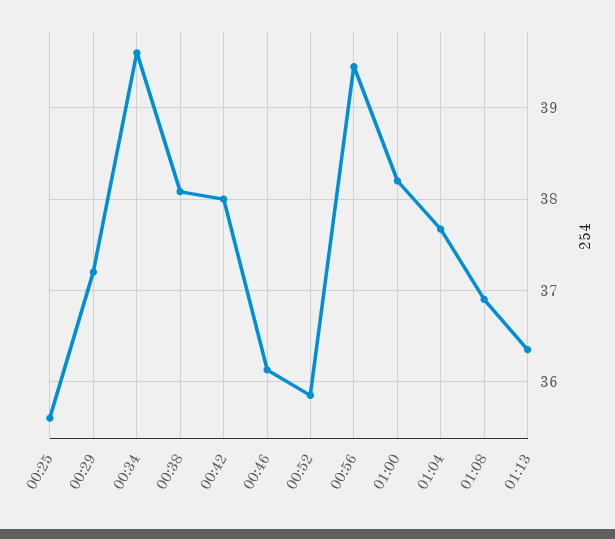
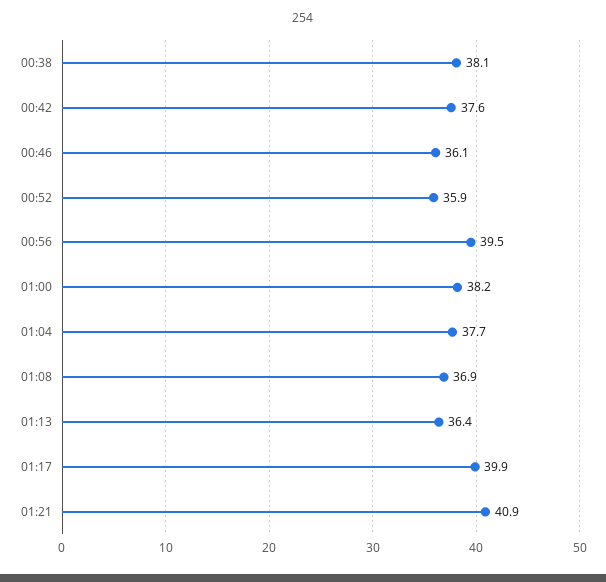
00:25: 35.6 -> none
00:29: 37.2 -> none
00:34: 39.6 -> none
00:42: 38 -> 37.6
01:17: none -> 39.9
01:21: none -> 40.9

